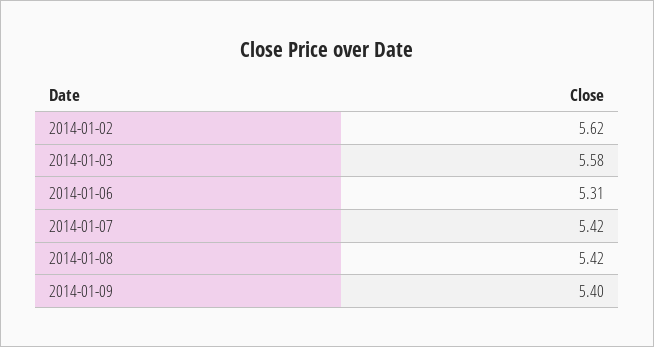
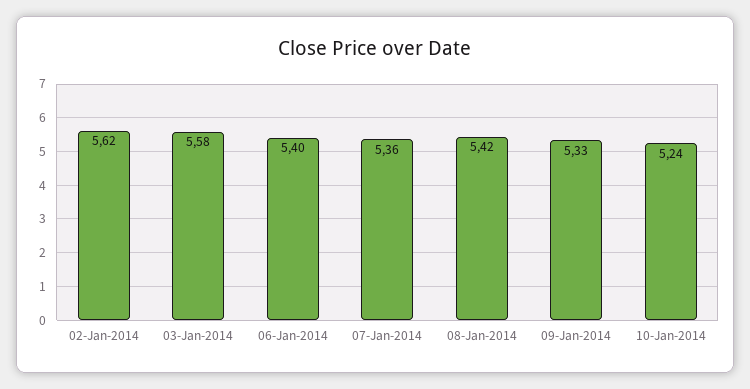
2014-01-06: 5.31 -> 5.4
2014-01-07: 5.42 -> 5.36
2014-01-09: 5.4 -> 5.33
10-Jan-2014: none -> 5.24

